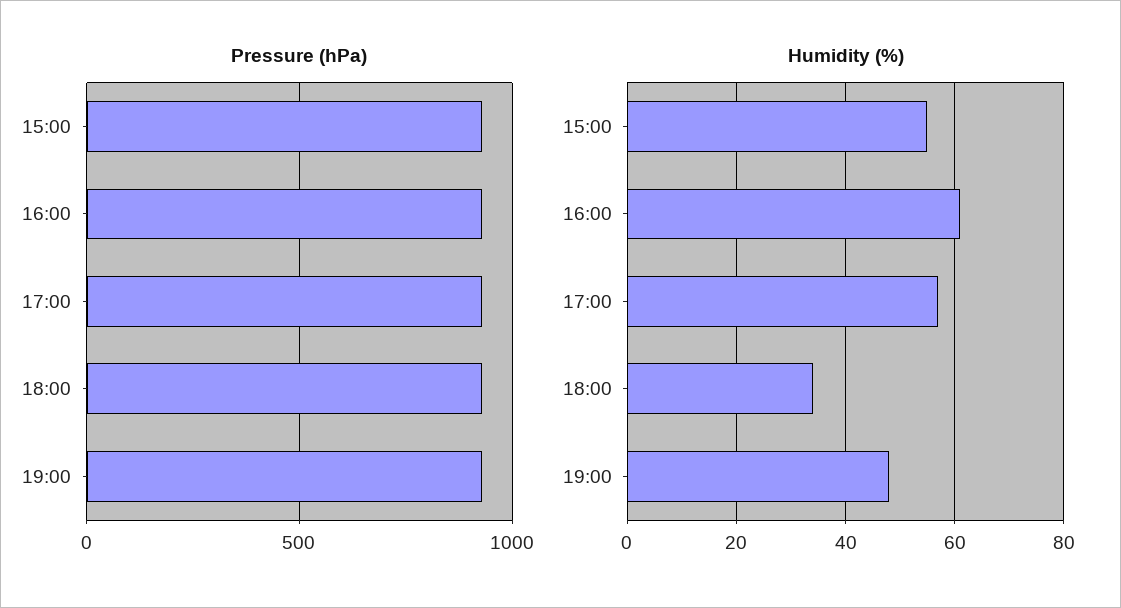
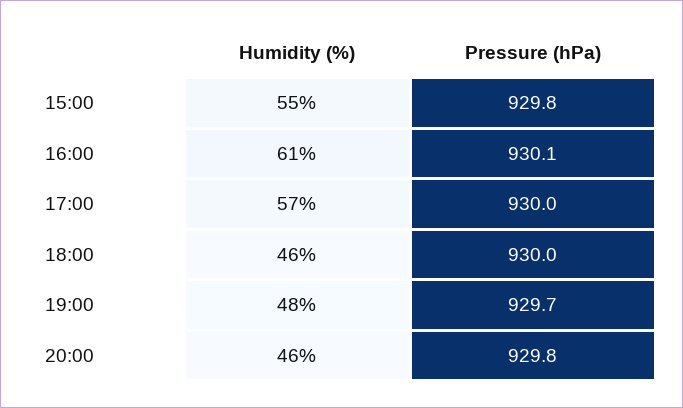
Humidity (%), 18:00: 35 -> 46
Humidity (%), 20:00: none -> 46
Pressure (hPa), 20:00: none -> 929.8

